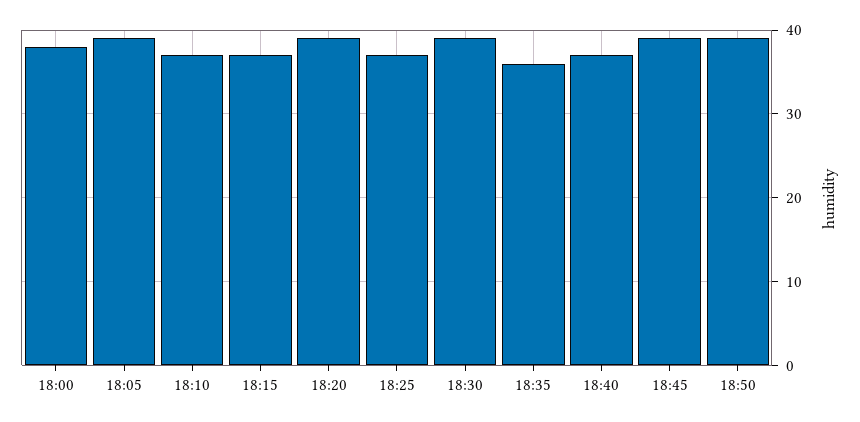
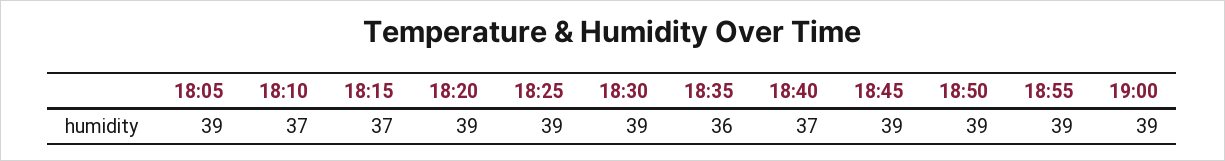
18:00: 38 -> none
18:25: 37 -> 39
18:55: none -> 39
19:00: none -> 39

